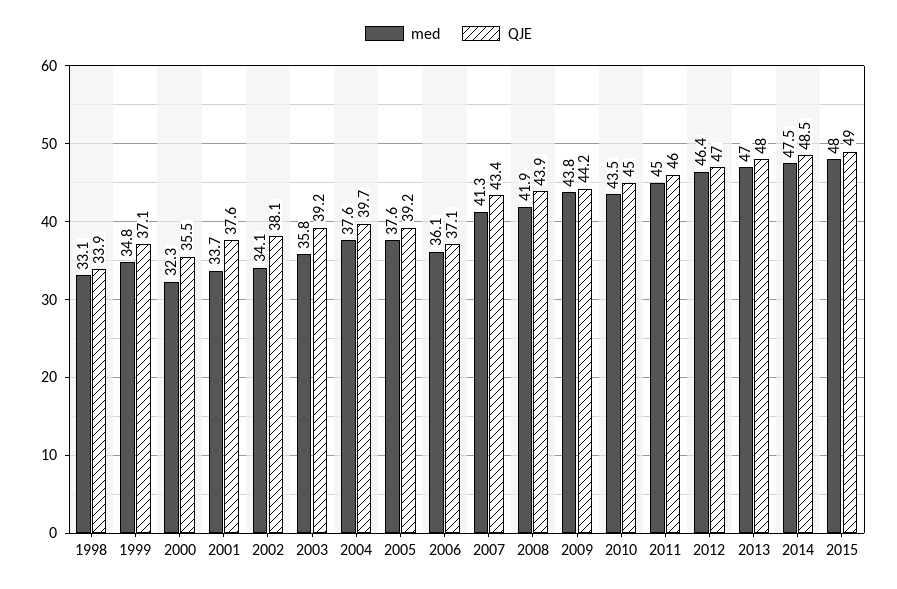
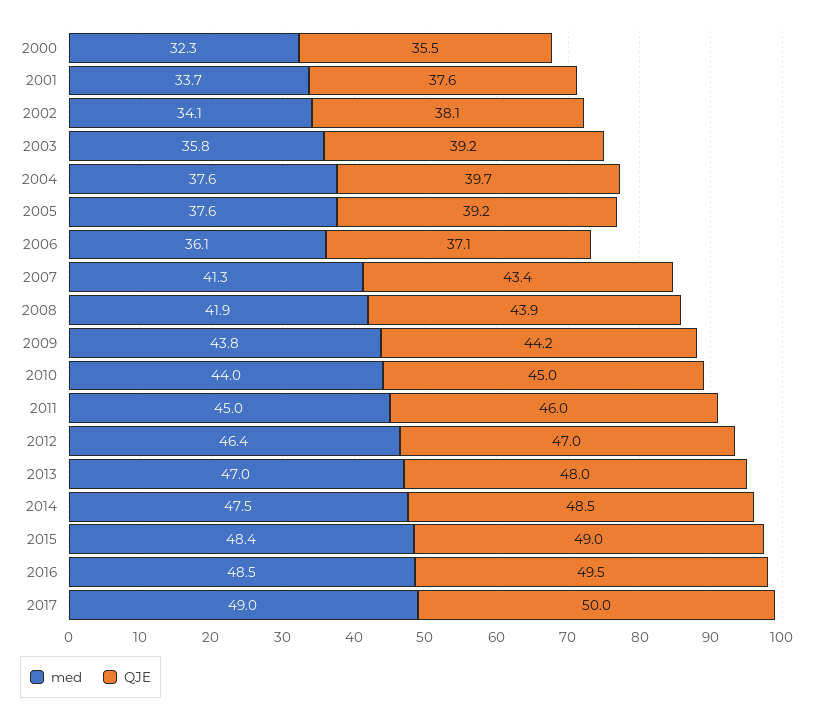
med, 1998: 33.1 -> none
QJE, 1998: 33.9 -> none
med, 1999: 34.8 -> none
QJE, 1999: 37.1 -> none
med, 2010: 43.5 -> 44
med, 2015: 48 -> 48.4
med, 2016: none -> 48.5
QJE, 2016: none -> 49.5
med, 2017: none -> 49
QJE, 2017: none -> 50

